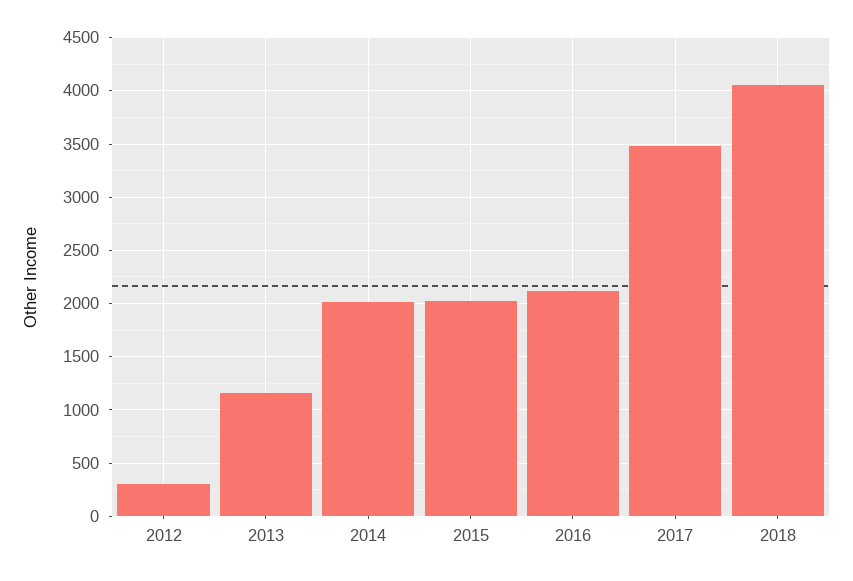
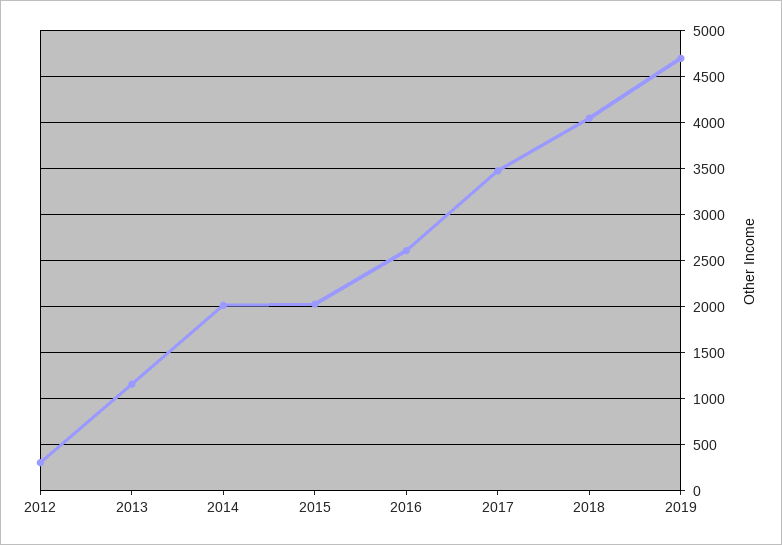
2016: 2100 -> 2600
2019: none -> 4700

